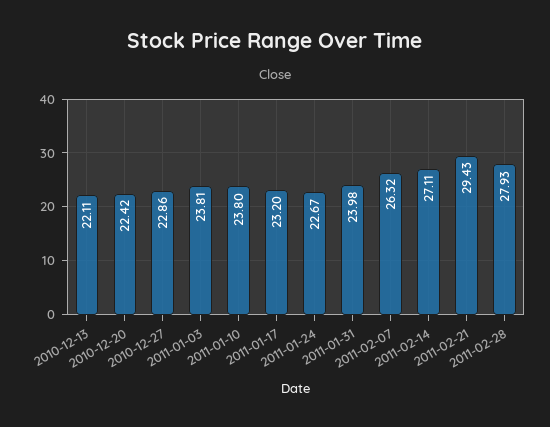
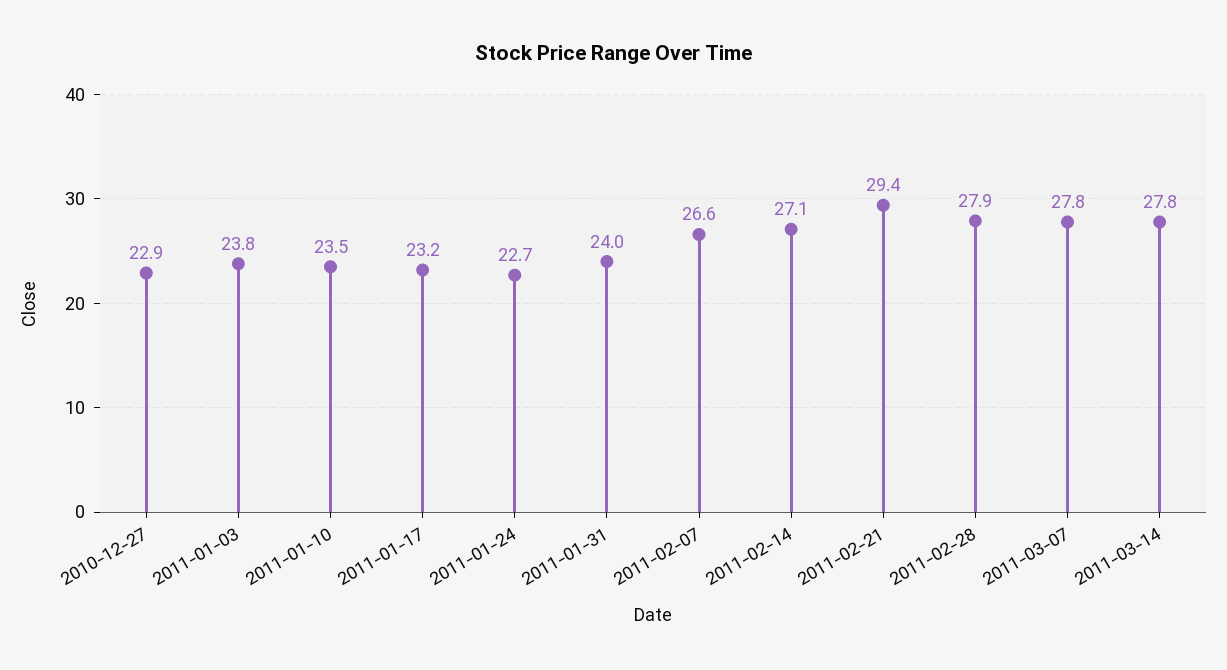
2010-12-13: 22.11 -> none
2010-12-20: 22.42 -> none
2011-01-10: 23.8 -> 23.5
2011-02-07: 26.32 -> 26.6
2011-03-07: none -> 27.8
2011-03-14: none -> 27.8

